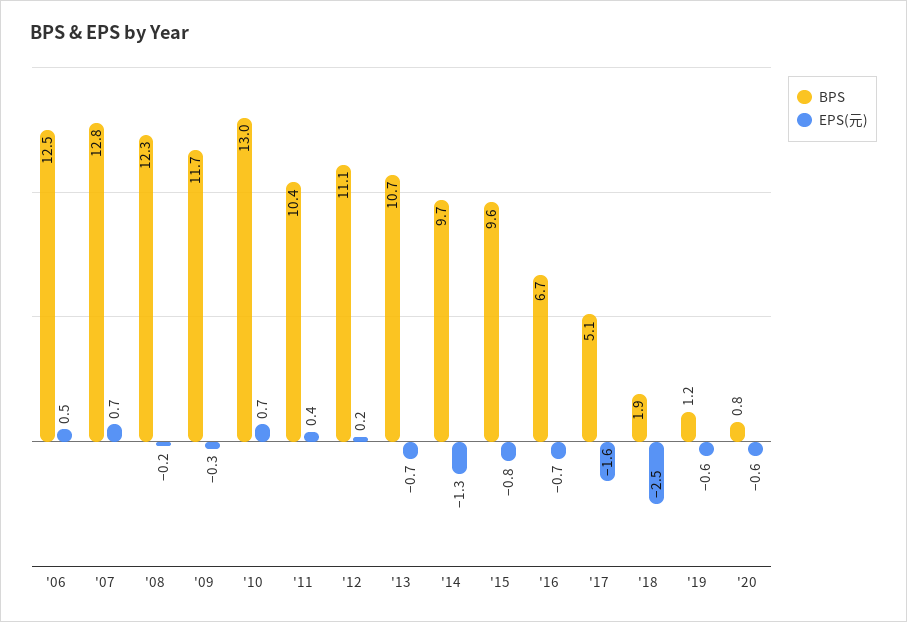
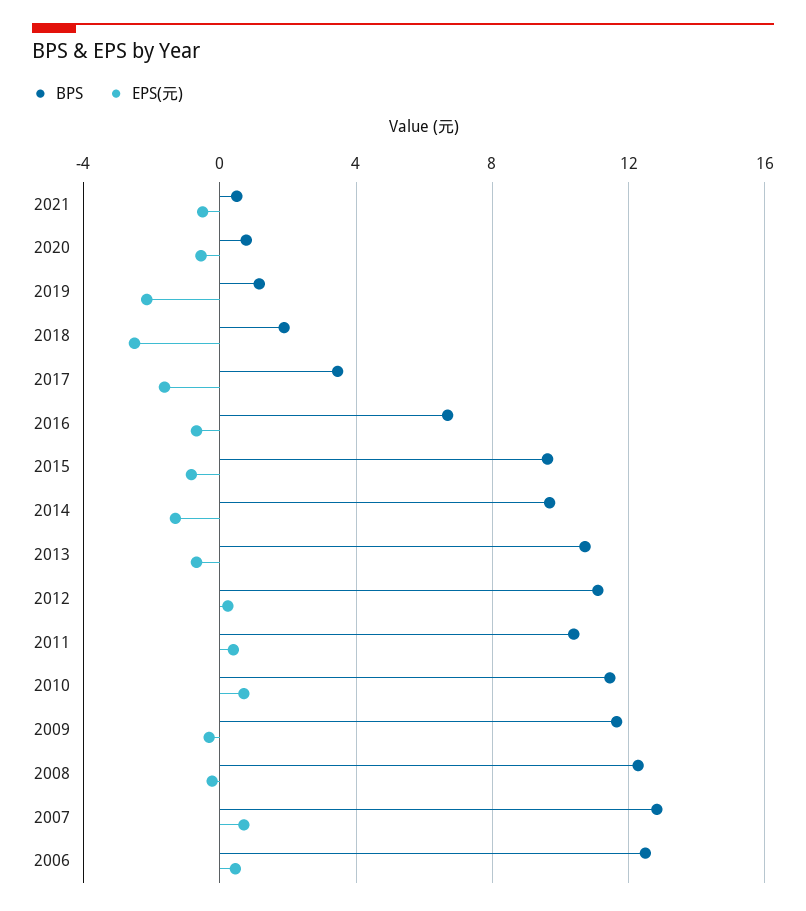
BPS, '10: 13 -> 11.5
BPS, '17: 5.1 -> 3.5
EPS(元), '19: -0.6 -> -2
BPS, 2021: none -> 0.5
EPS(元), 2021: none -> -0.5

